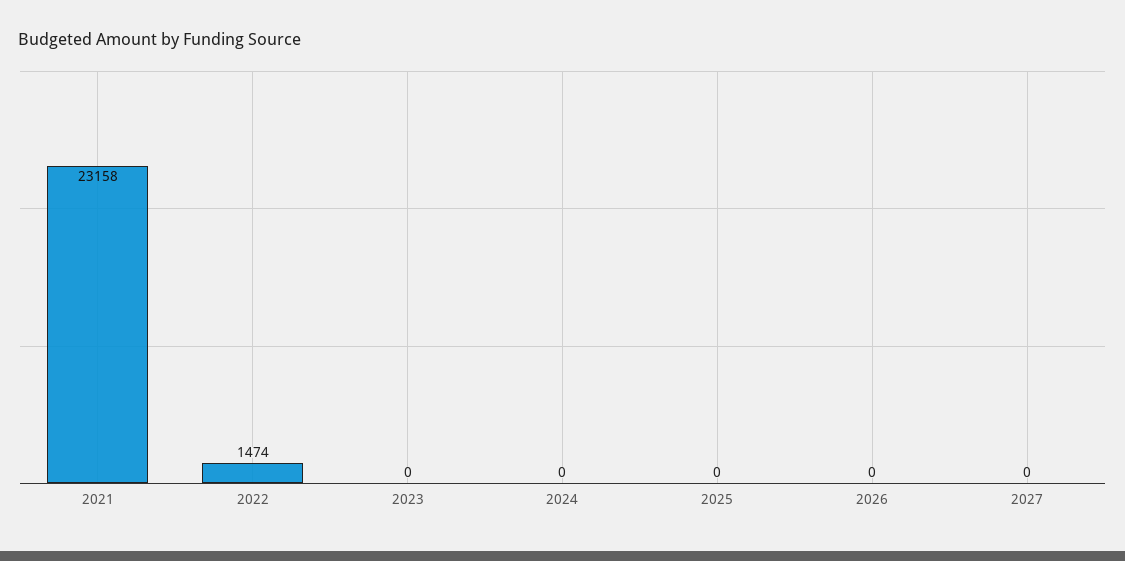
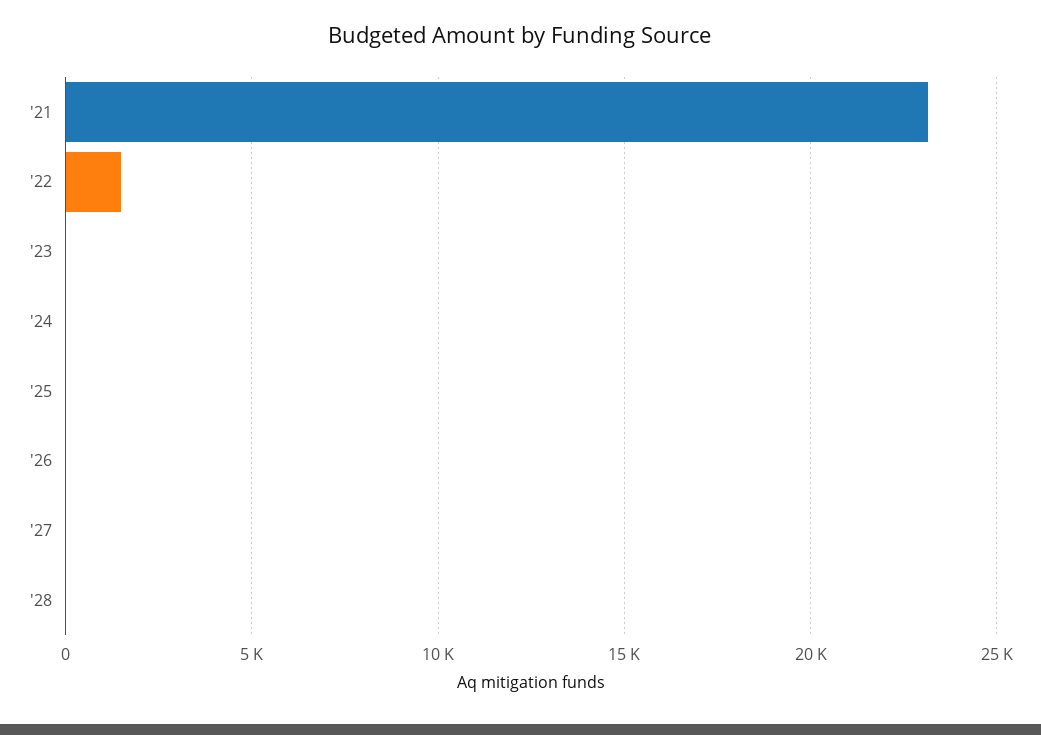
'28: none -> 0

